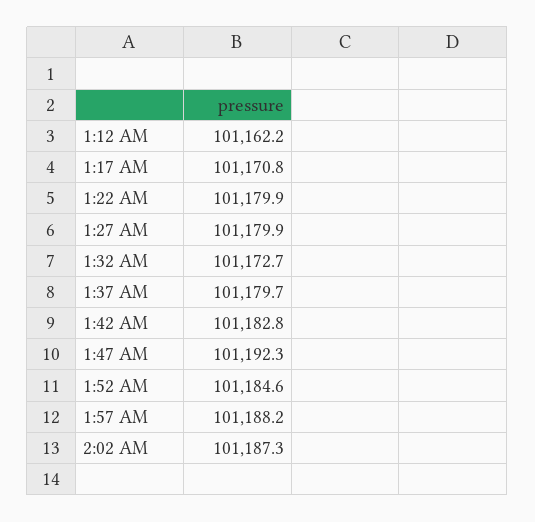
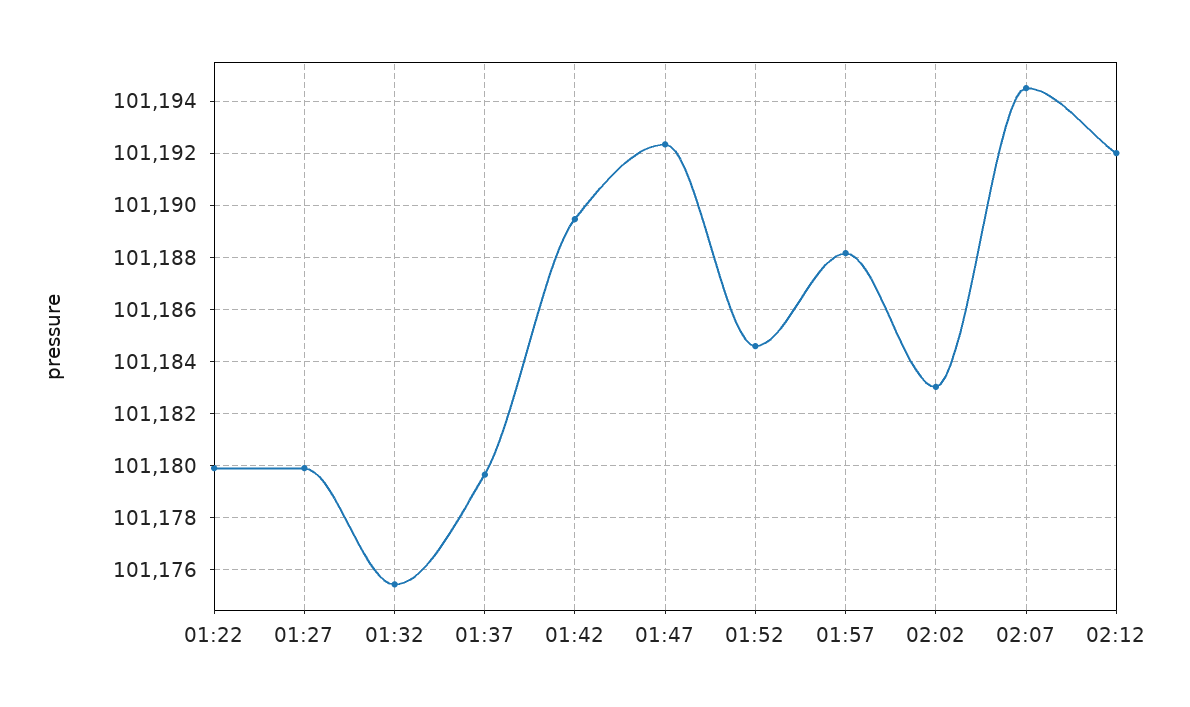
1:12 AM: 101162.2 -> none
1:17 AM: 101170.8 -> none
1:32 AM: 101172.7 -> 101175.5
1:42 AM: 101182.8 -> 101189.5
2:02 AM: 101187.3 -> 101183
02:07: none -> 101194.5
02:12: none -> 101192

